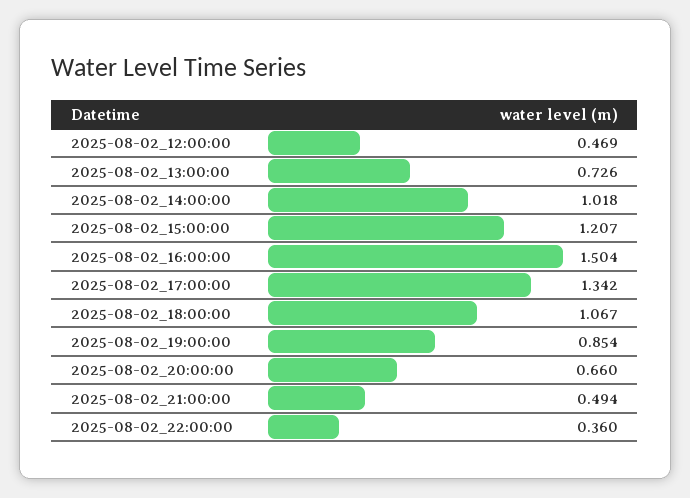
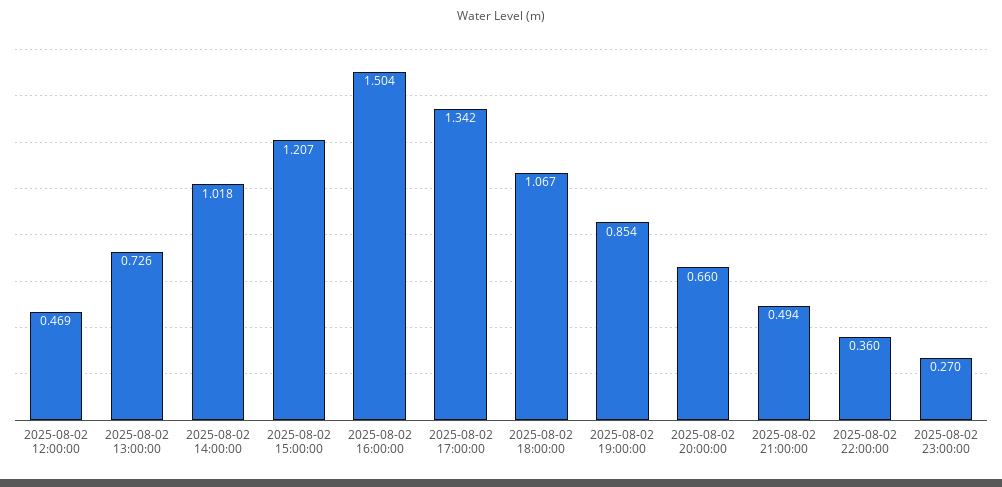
2025-08-02 23:00:00: none -> 0.27

